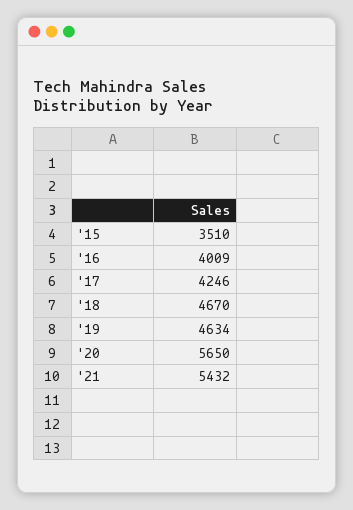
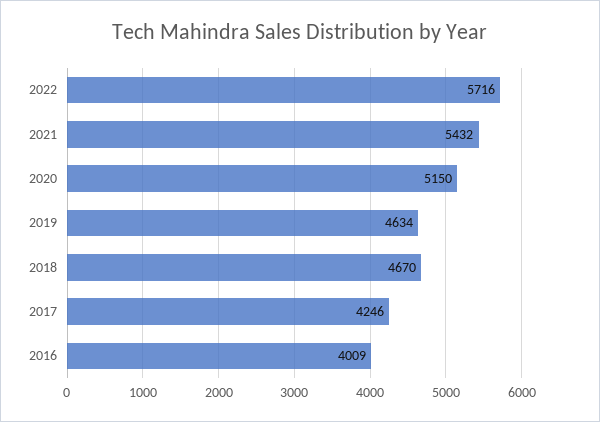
'15: 3510 -> none
'20: 5650 -> 5150
2022: none -> 5716

